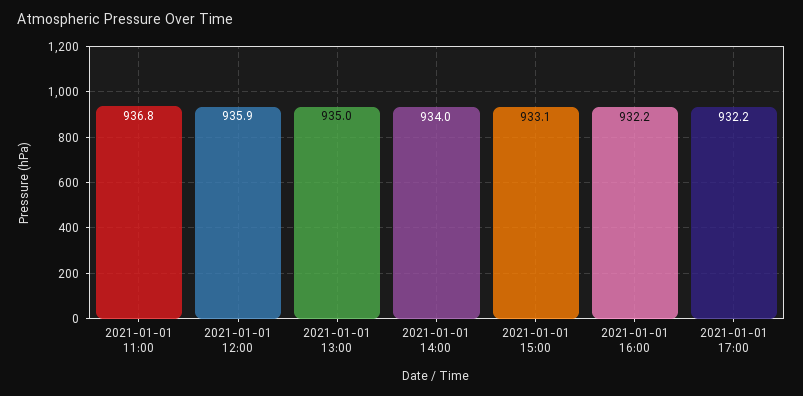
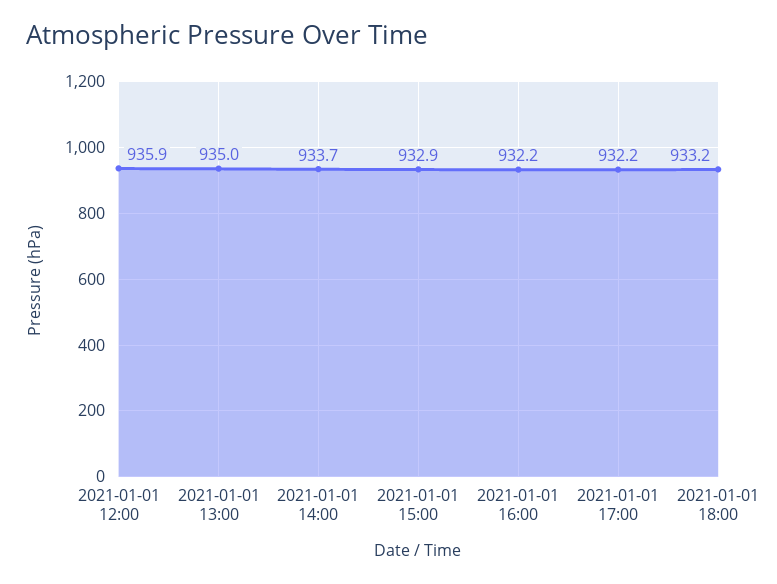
2021-01-01 11:00: 936.8 -> none
2021-01-01 14:00: 934 -> 933.7
2021-01-01 15:00: 933.1 -> 932.9
2021-01-01 18:00: none -> 933.2

